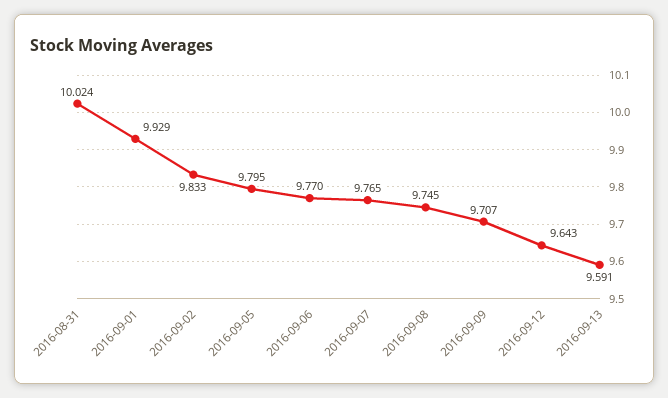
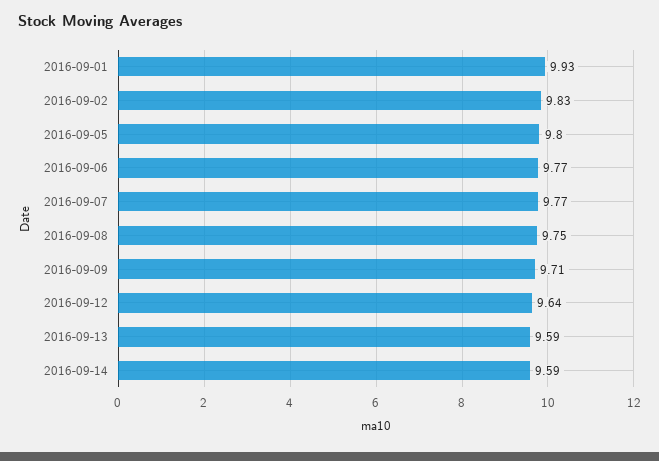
2016-08-31: 10.024 -> none
2016-09-14: none -> 9.59

